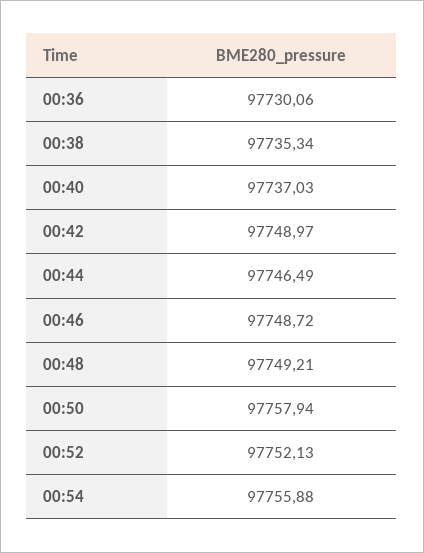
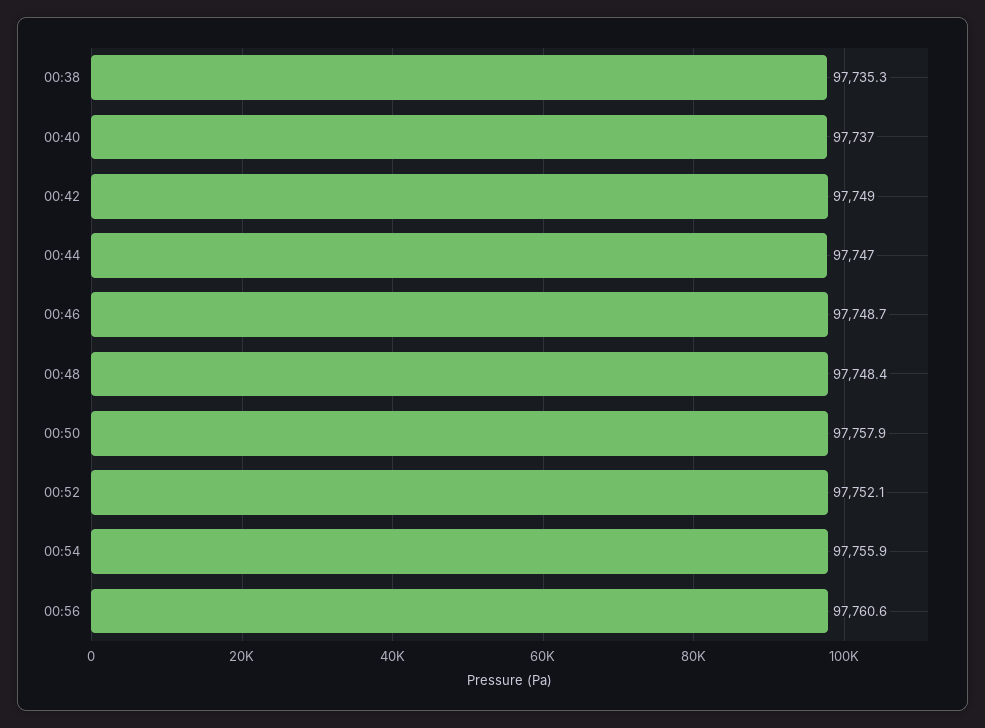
00:36: 97730.06 -> none
00:44: 97746.49 -> 97747
00:48: 97749.21 -> 97748.4
00:56: none -> 97760.6

